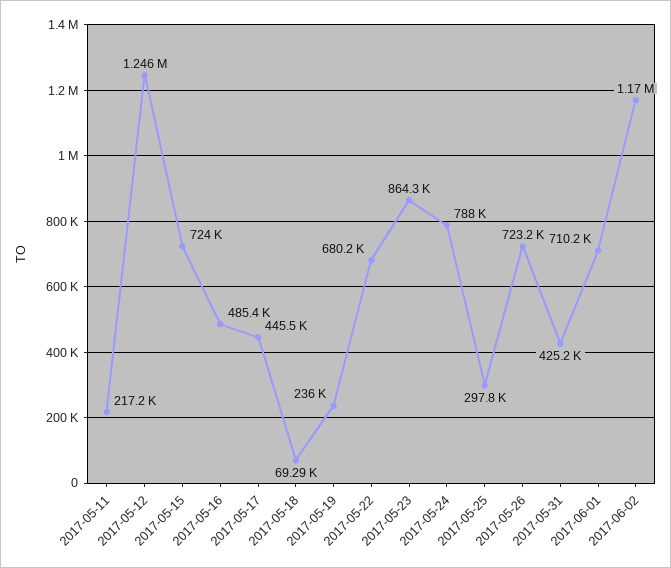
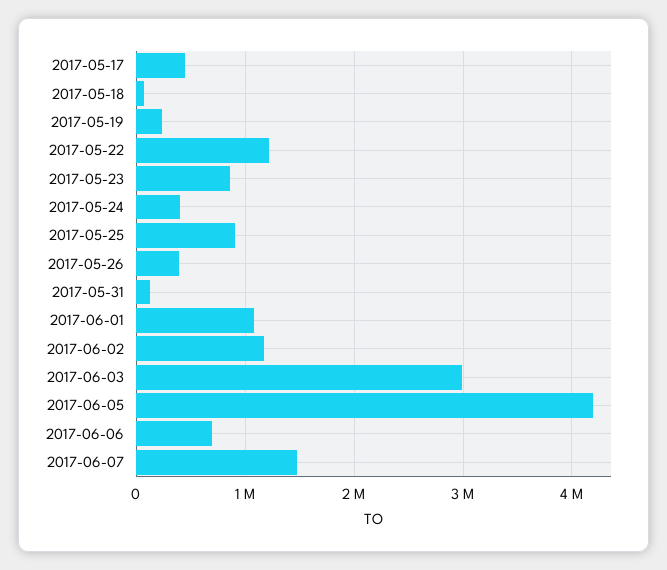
2017-05-11: 217200 -> none
2017-05-12: 1246000 -> none
2017-05-15: 724000 -> none
2017-05-16: 485400 -> none
2017-05-22: 680200 -> 1200000
2017-05-24: 788000 -> 400000
2017-05-25: 297800 -> 900000
2017-05-26: 723200 -> 400000
2017-05-31: 425200 -> 100000
2017-06-01: 710200 -> 1100000
2017-06-03: none -> 3000000
2017-06-05: none -> 4200000
2017-06-06: none -> 700000
2017-06-07: none -> 1500000

